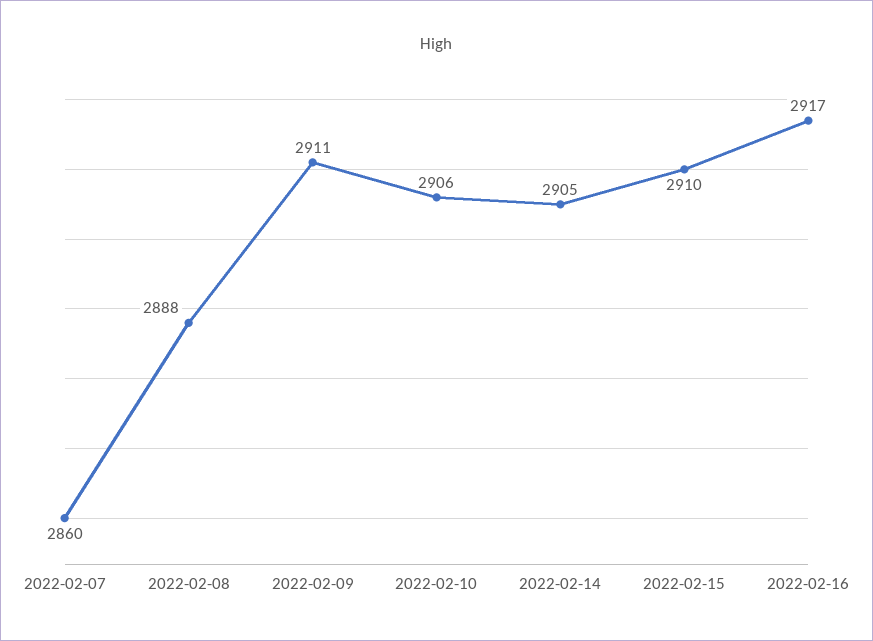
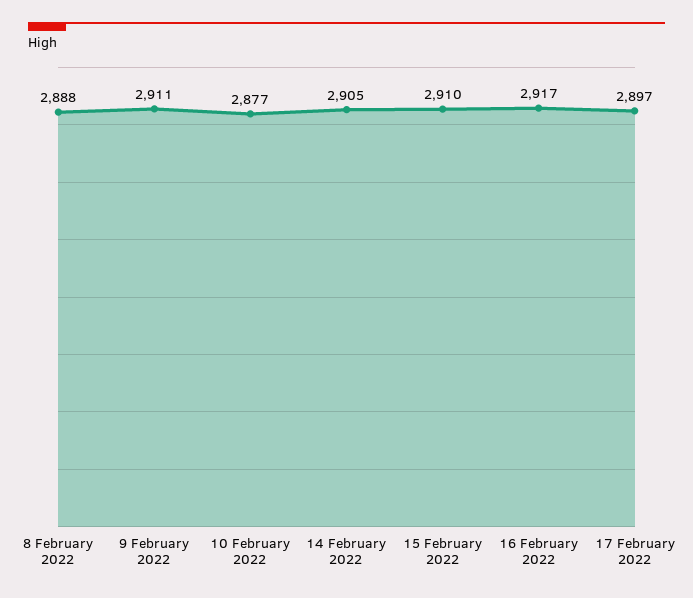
2022-02-07: 2860 -> none
2022-02-10: 2906 -> 2877
17 February 2022: none -> 2897

